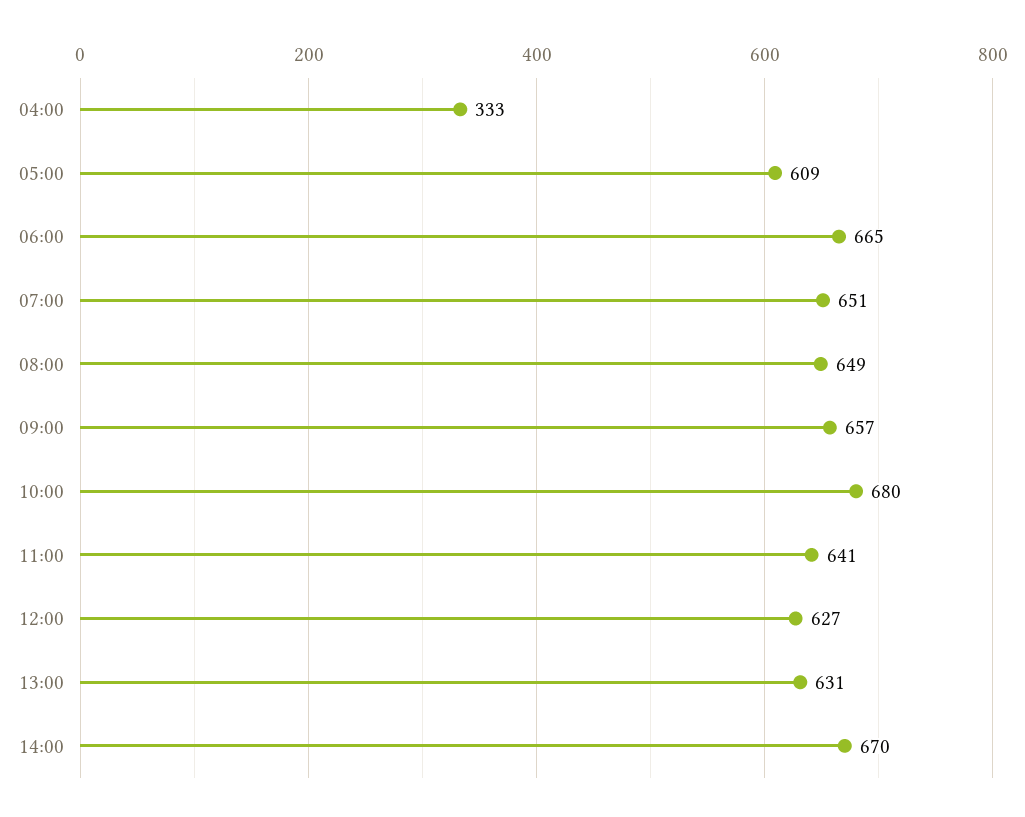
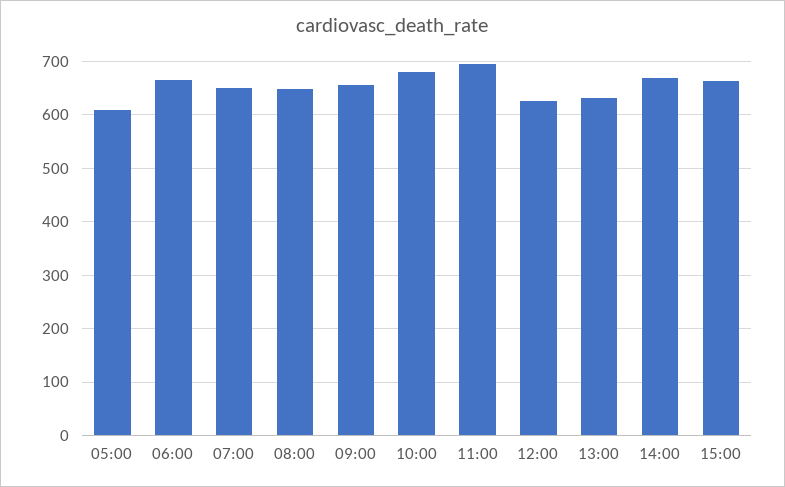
04:00: 333 -> none
11:00: 641 -> 700
15:00: none -> 660

